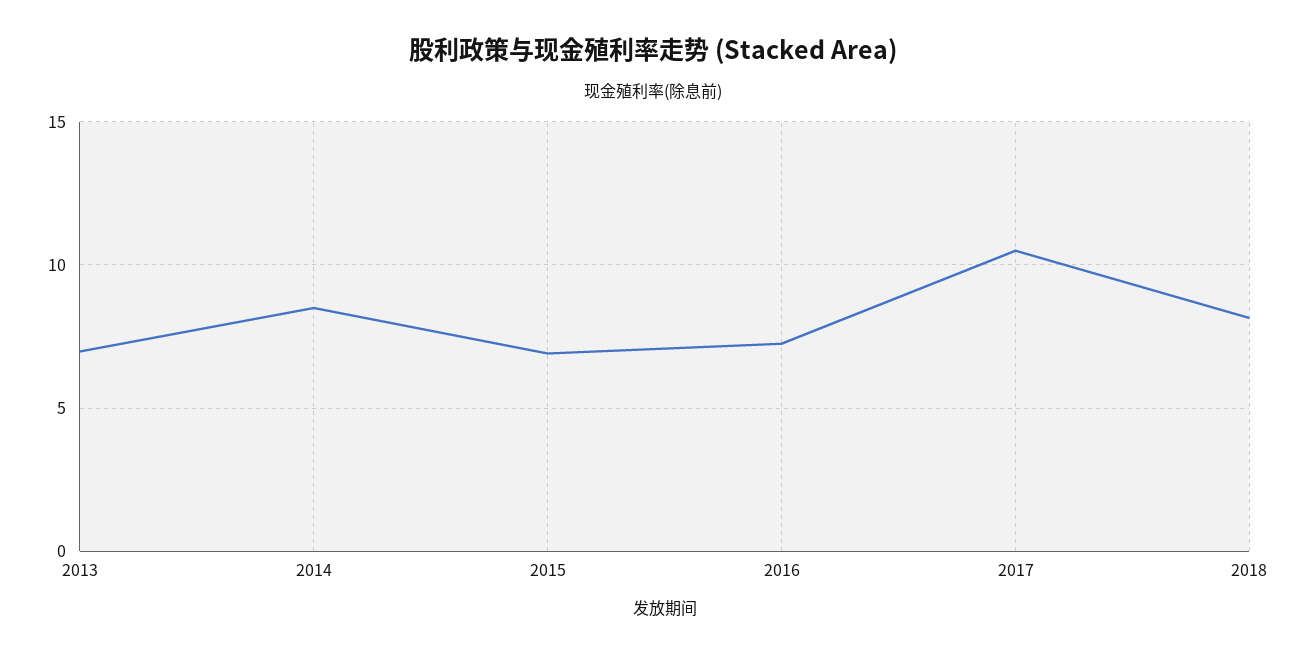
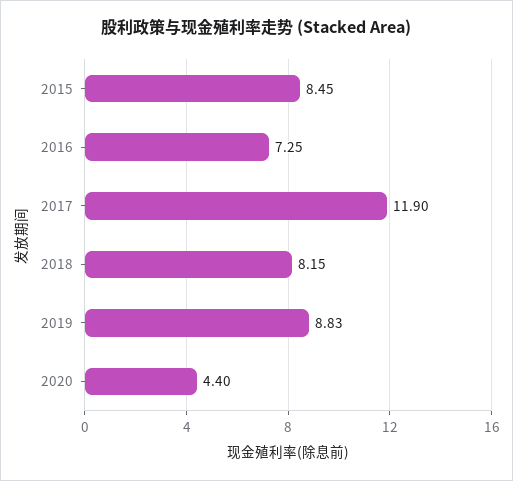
2013: 7 -> none
2014: 8.5 -> none
2015: 7 -> 8.45
2017: 10.5 -> 11.9
2019: none -> 8.83
2020: none -> 4.4

